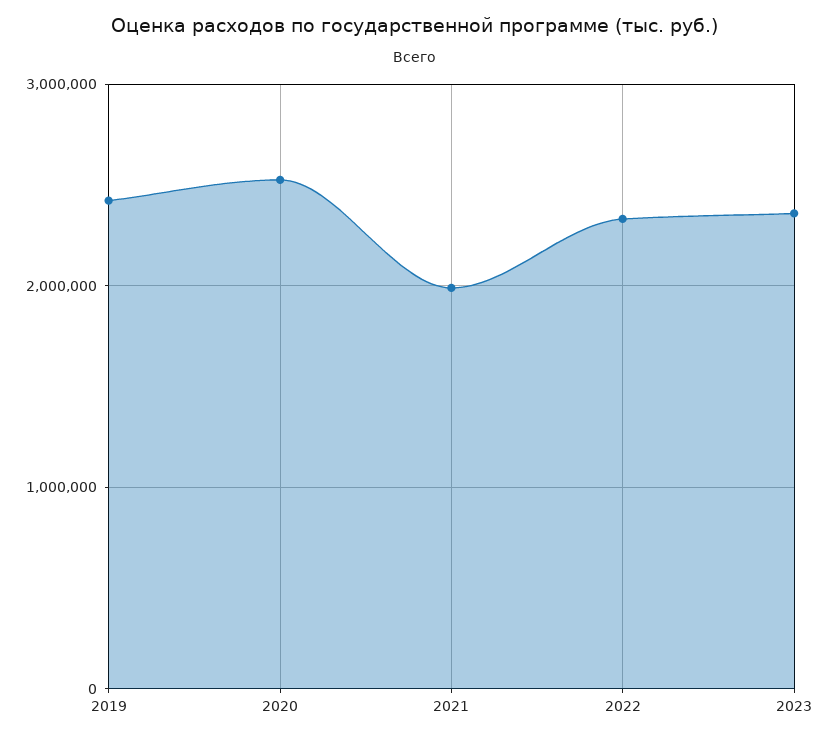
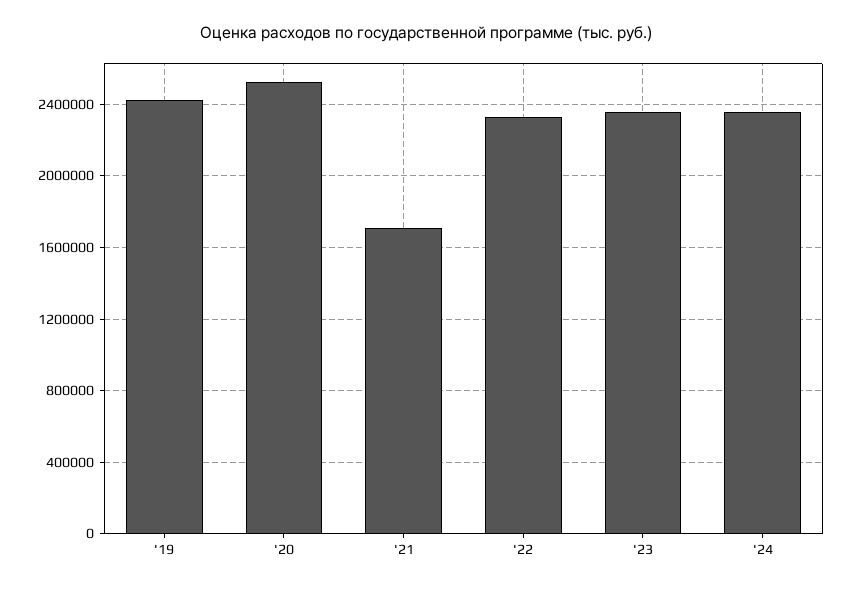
2021: 2000000 -> 1700000
'24: none -> 2350000

